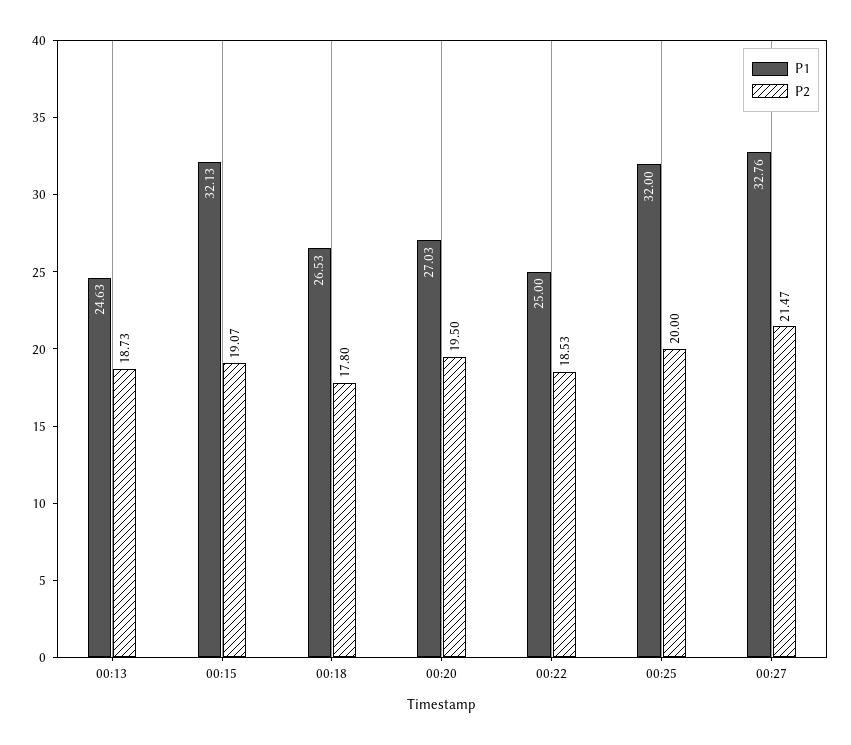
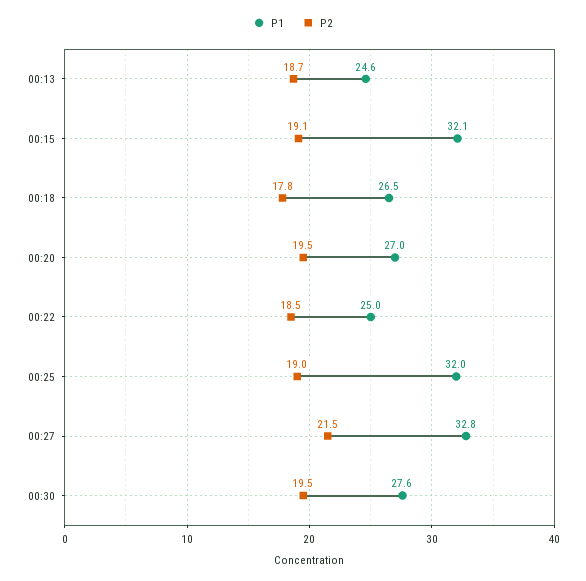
P2, 00:25: 20 -> 19
P1, 00:30: none -> 27.6
P2, 00:30: none -> 19.5

